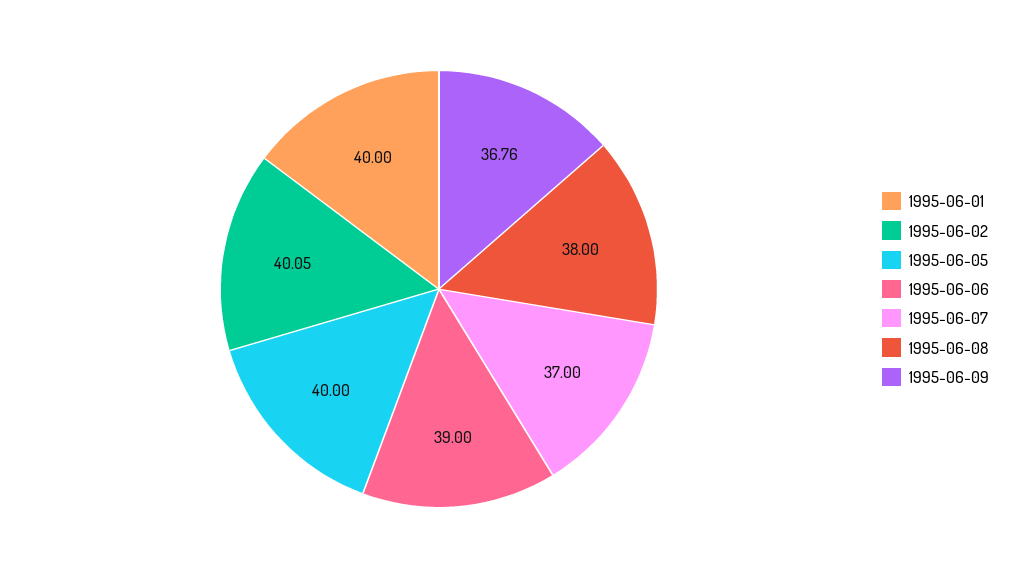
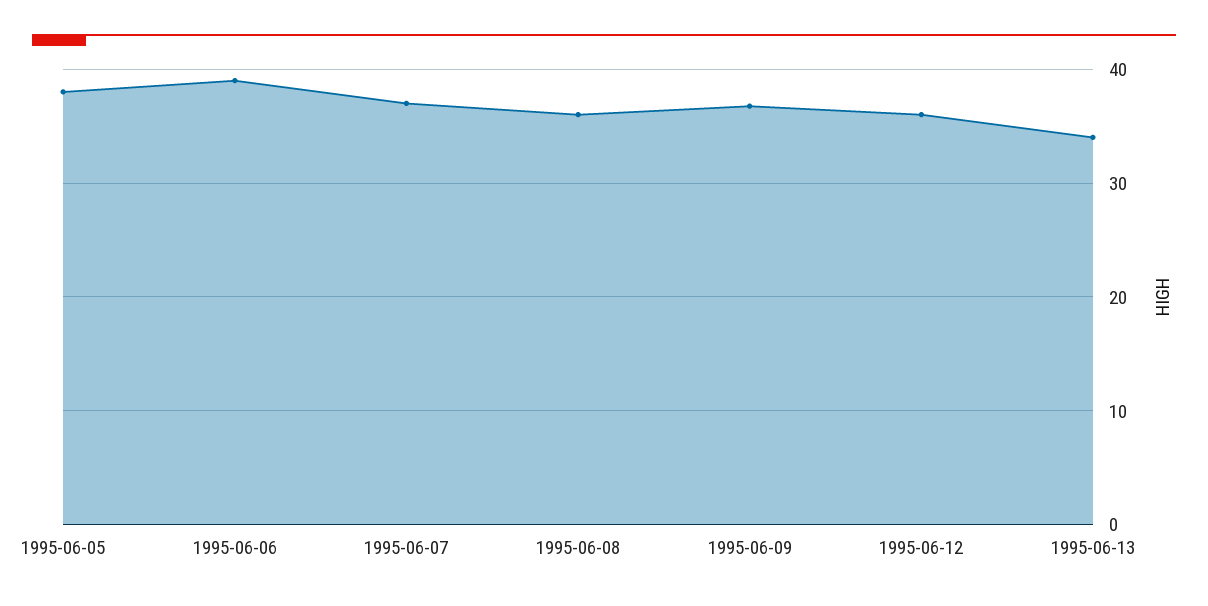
1995-06-01: 40 -> none
1995-06-02: 40.05 -> none
1995-06-05: 40 -> 38
1995-06-08: 38 -> 36
1995-06-12: none -> 36
1995-06-13: none -> 34

